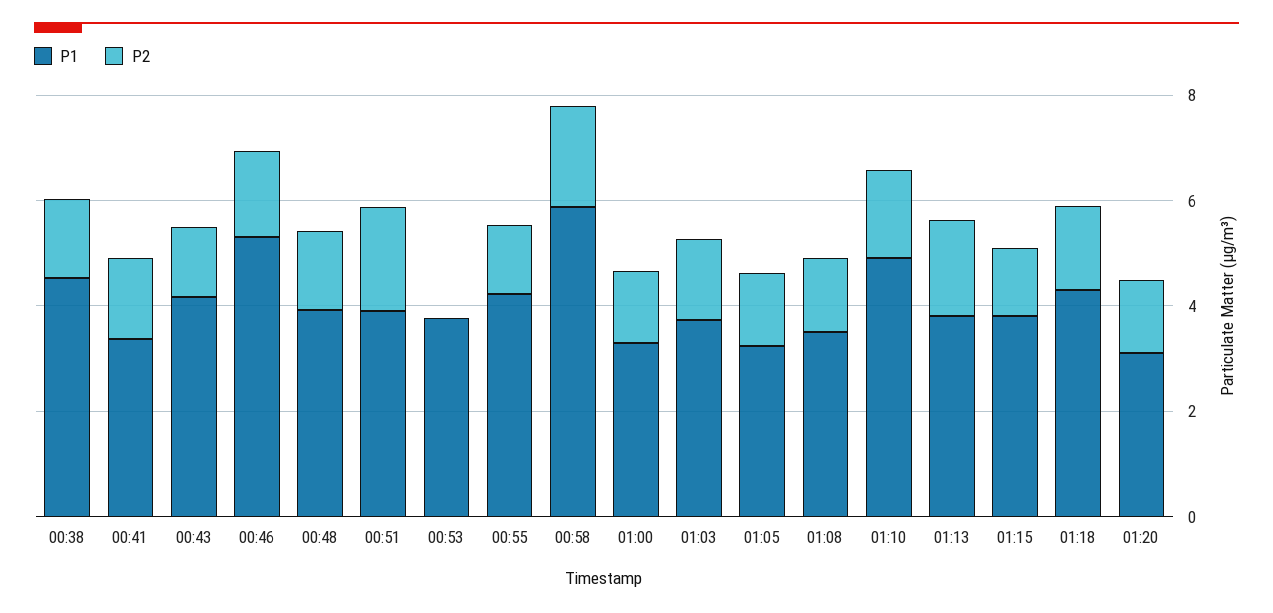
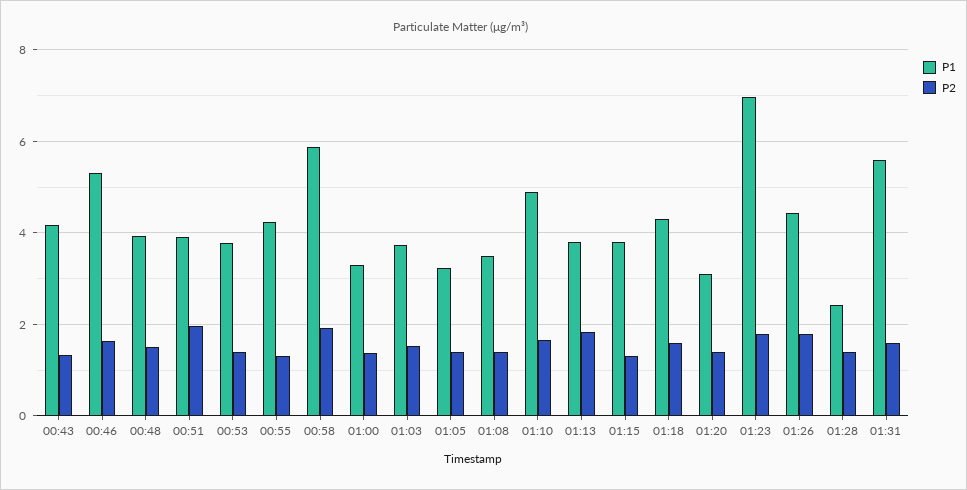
P1, 00:38: 4.5 -> none
P2, 00:38: 1.5 -> none
P1, 00:41: 3.5 -> none
P2, 00:41: 1.5 -> none
P2, 00:53: 0 -> 1.4
P1, 01:23: none -> 7
P2, 01:23: none -> 1.8
P1, 01:26: none -> 4.4
P2, 01:26: none -> 1.8
P1, 01:28: none -> 2.4
P2, 01:28: none -> 1.4
P1, 01:31: none -> 5.6
P2, 01:31: none -> 1.6

